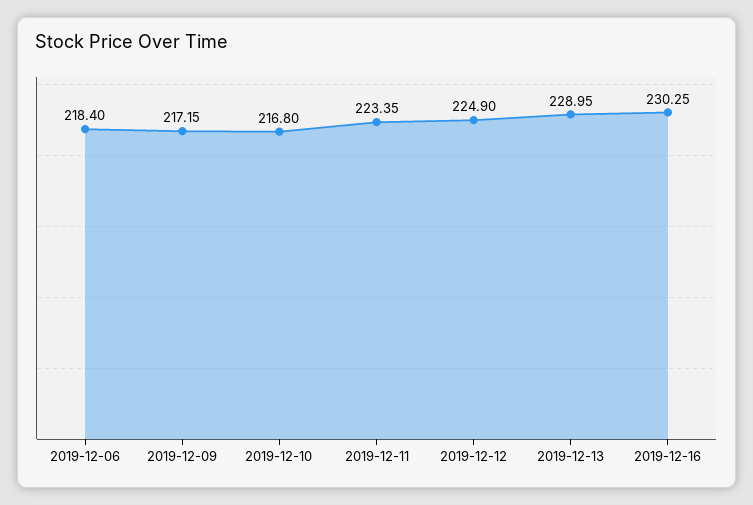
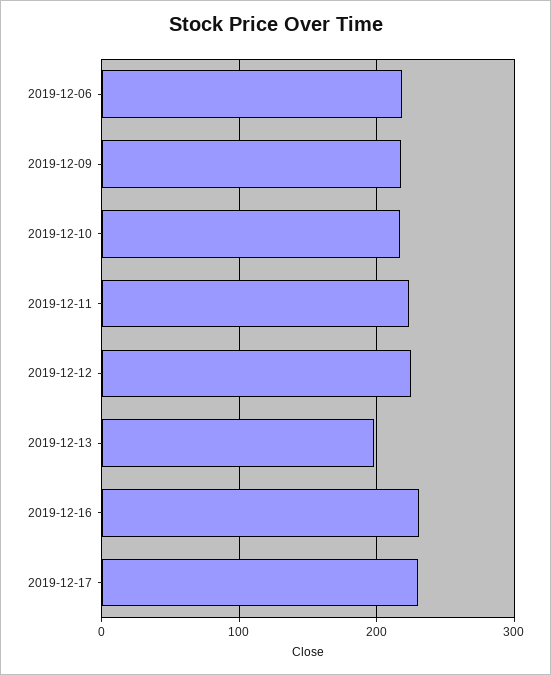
2019-12-13: 228.95 -> 200
2019-12-17: none -> 230

